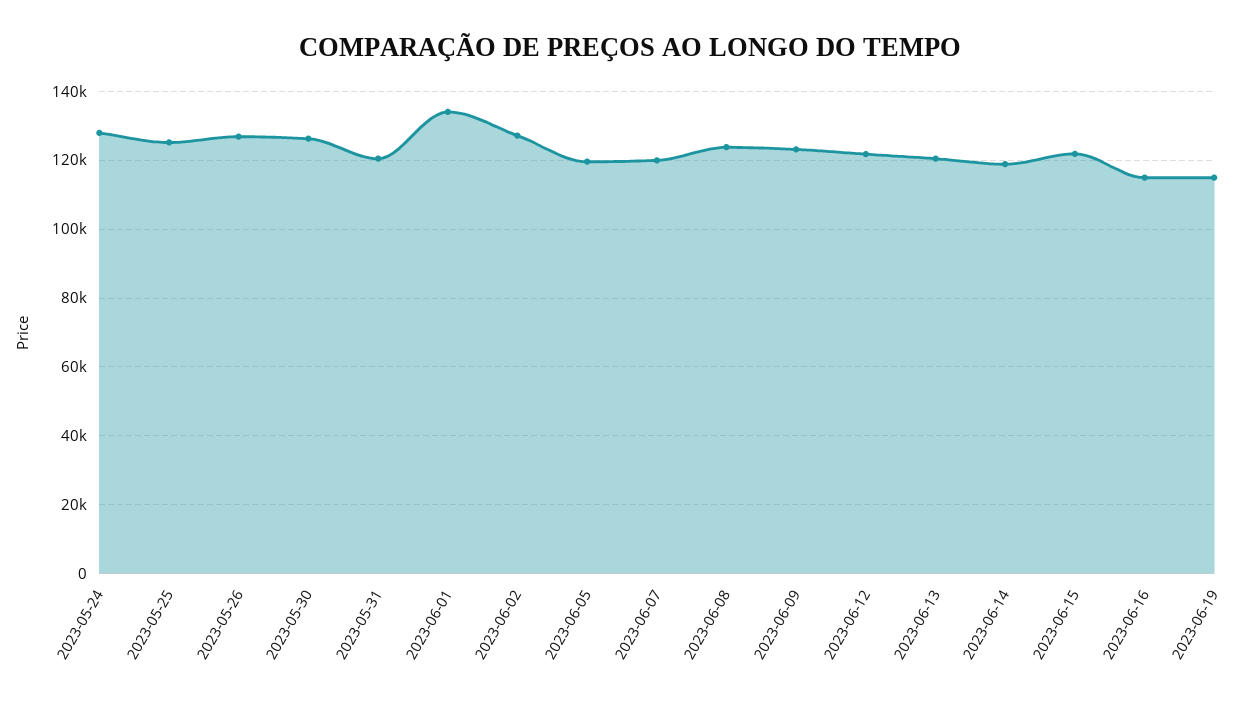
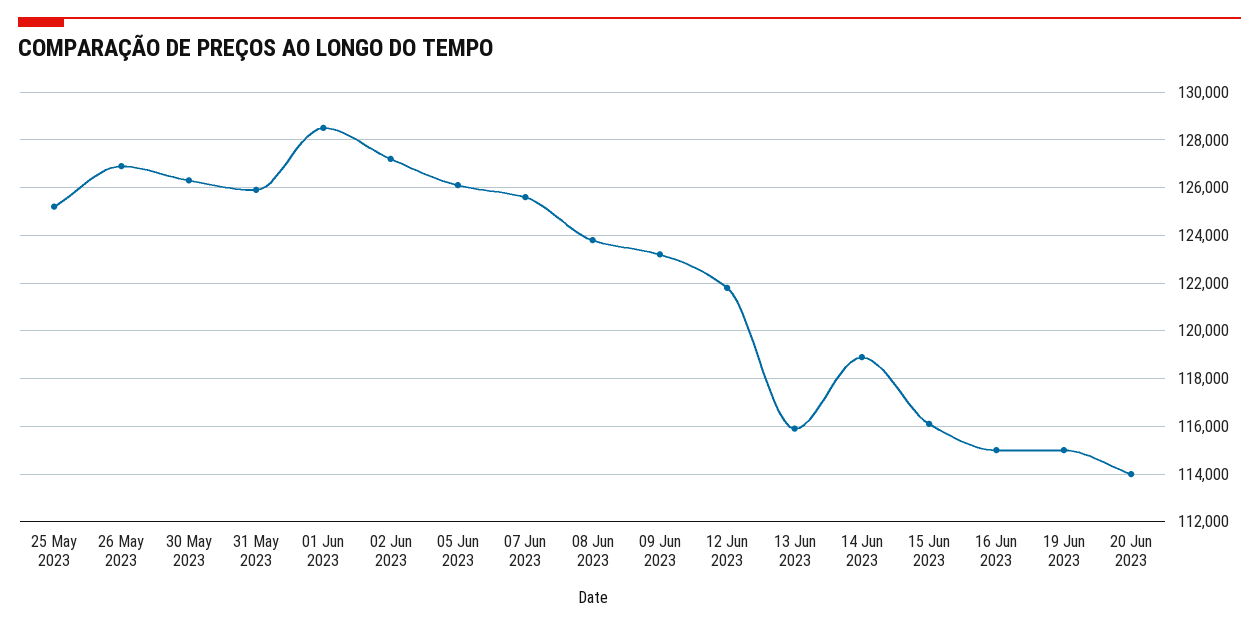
2023-05-24: 128000 -> none
2023-05-31: 120000 -> 126000
2023-06-01: 134000 -> 128500
2023-06-05: 120000 -> 126000
2023-06-07: 120000 -> 125500
2023-06-13: 120000 -> 116000
2023-06-15: 122000 -> 116000
20 Jun 2023: none -> 114000

